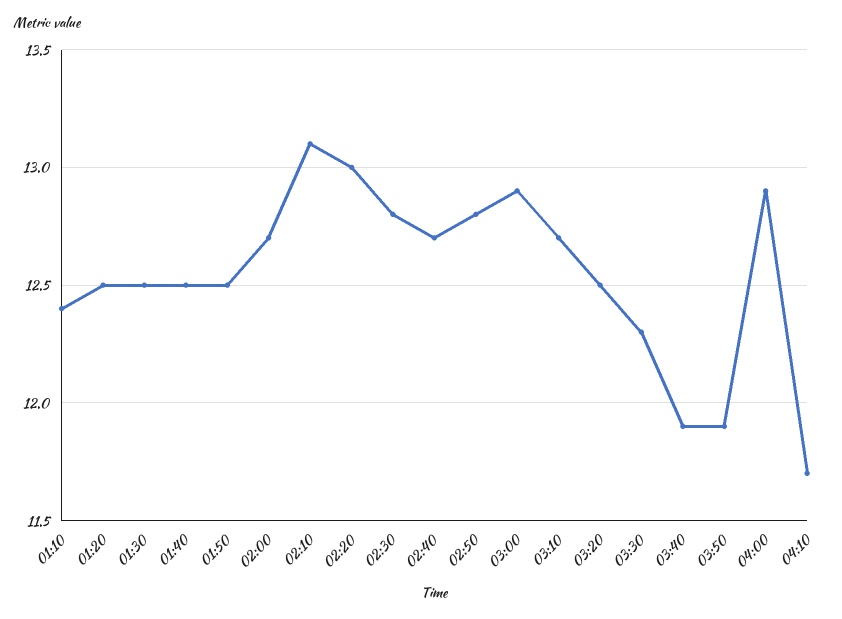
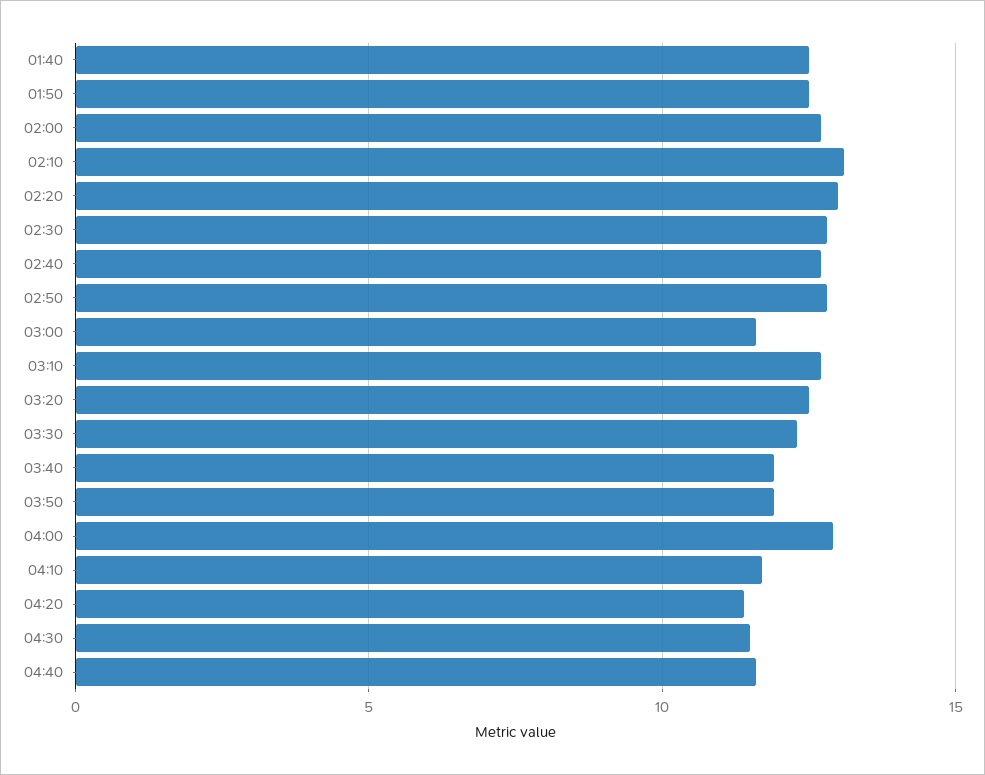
01:10: 12.4 -> none
01:20: 12.5 -> none
01:30: 12.5 -> none
03:00: 12.9 -> 11.5
04:20: none -> 11.5
04:30: none -> 11.5
04:40: none -> 11.5

